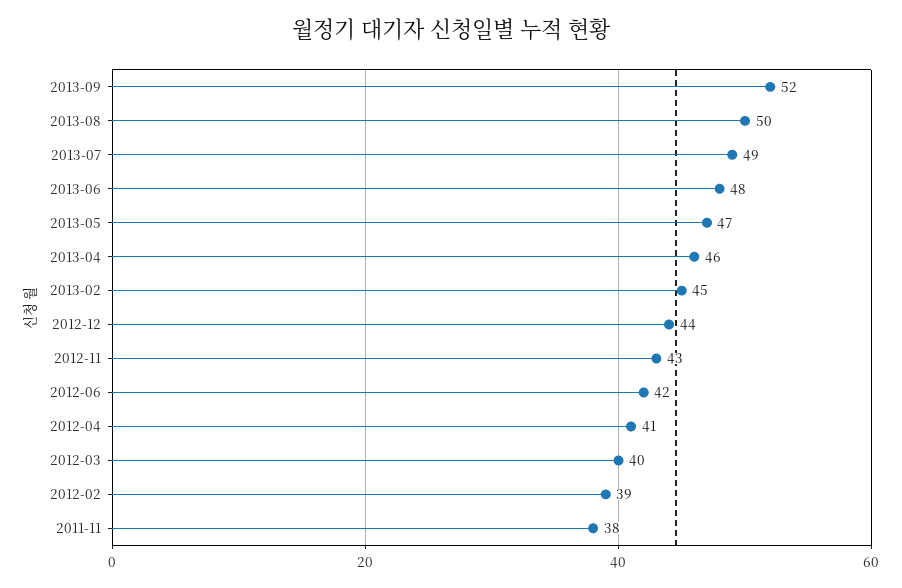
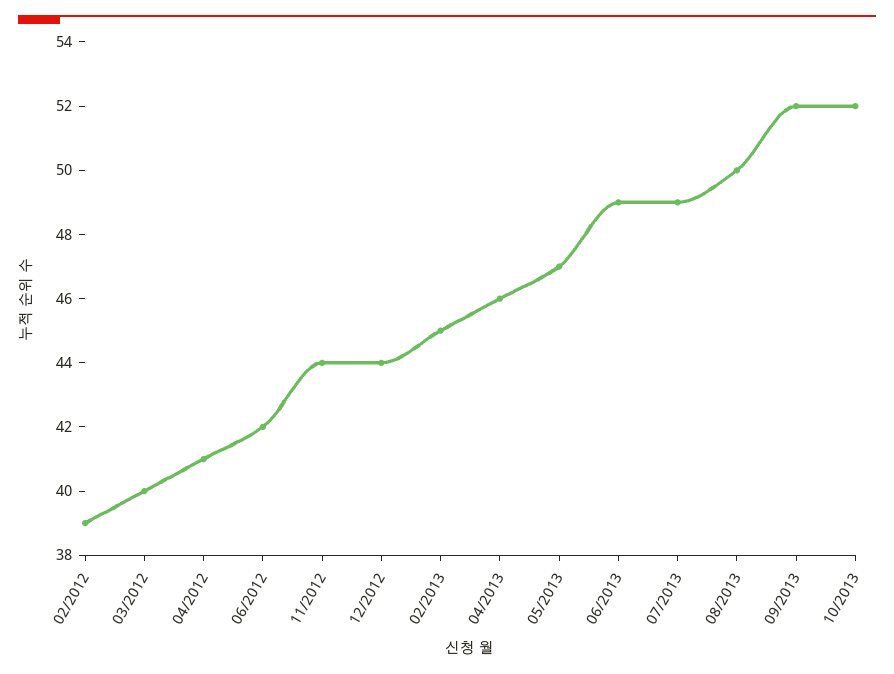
2013-06: 48 -> 49
2012-11: 43 -> 44
2011-11: 38 -> none
10/2013: none -> 52

